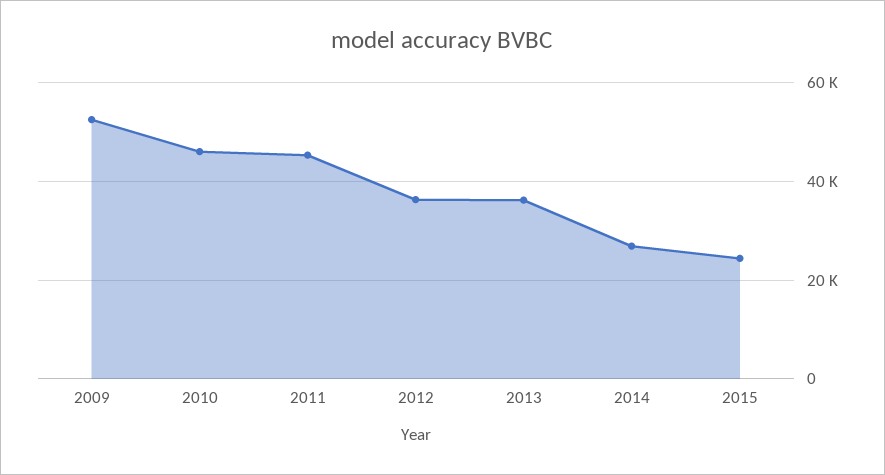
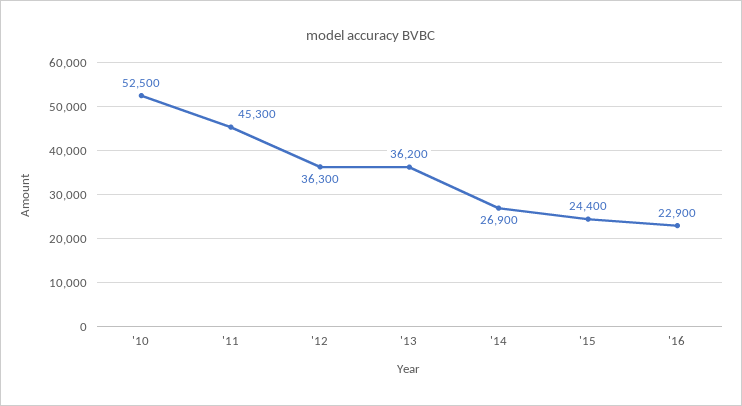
2009: 52000 -> none
2010: 46000 -> 52500
'16: none -> 22900

